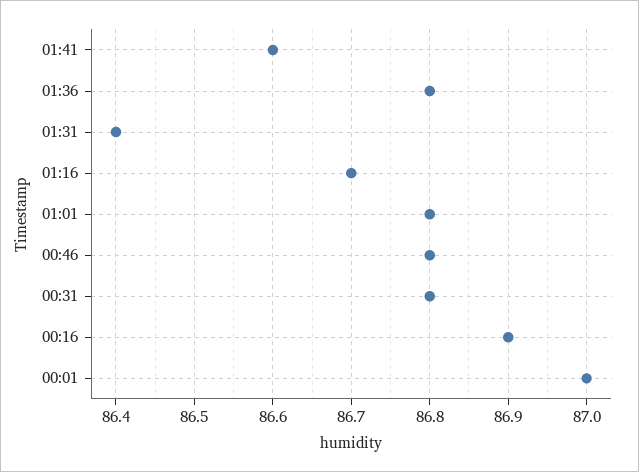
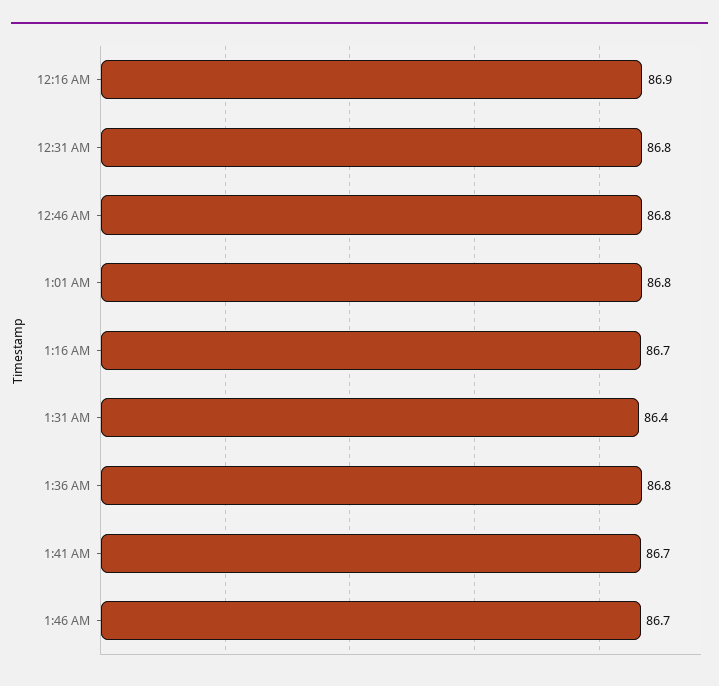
01:41: 86.6 -> 86.7
00:01: 87 -> none
1:46 AM: none -> 86.7

